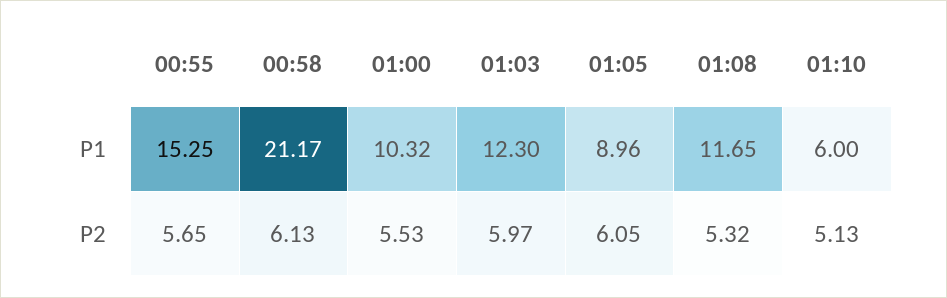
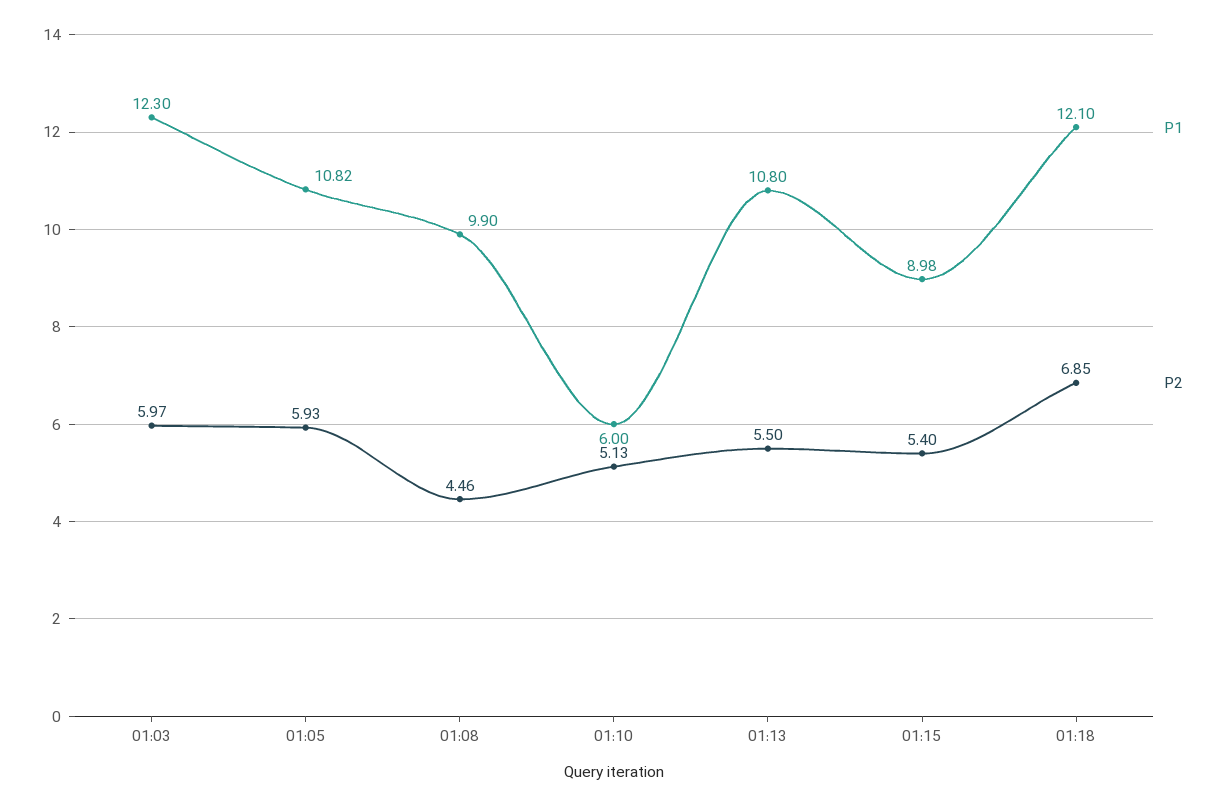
P1, 00:55: 15.25 -> none
P1, 00:58: 21.17 -> none
P1, 01:00: 10.32 -> none
P1, 01:05: 8.96 -> 10.82
P1, 01:08: 11.65 -> 9.9
P2, 00:55: 5.65 -> none
P2, 00:58: 6.13 -> none
P2, 01:00: 5.53 -> none
P2, 01:05: 6.05 -> 5.93
P2, 01:08: 5.32 -> 4.46
P1, 01:13: none -> 10.8
P2, 01:13: none -> 5.5
P1, 01:15: none -> 8.98
P2, 01:15: none -> 5.4
P1, 01:18: none -> 12.1
P2, 01:18: none -> 6.85

